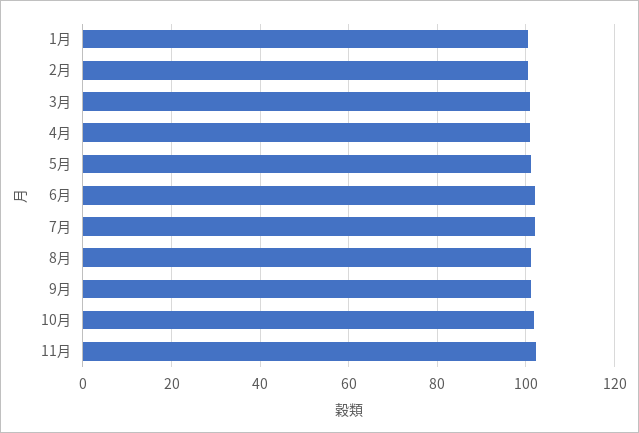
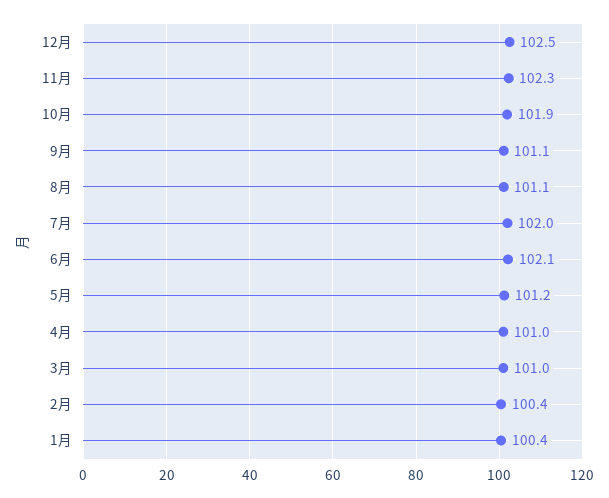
12月: none -> 102.5

